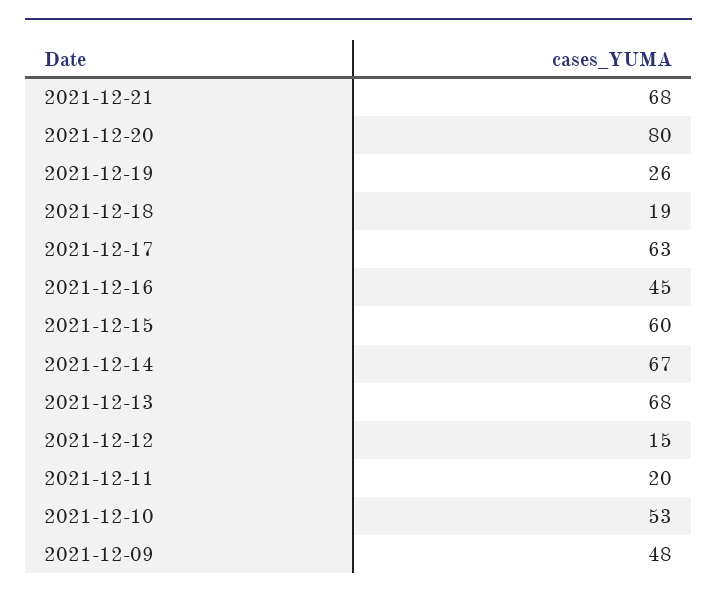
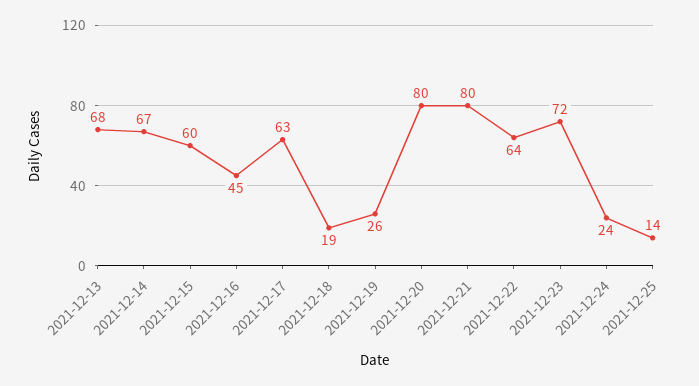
2021-12-21: 68 -> 80
2021-12-12: 15 -> none
2021-12-11: 20 -> none
2021-12-10: 53 -> none
2021-12-09: 48 -> none
2021-12-22: none -> 64
2021-12-23: none -> 72
2021-12-24: none -> 24
2021-12-25: none -> 14

